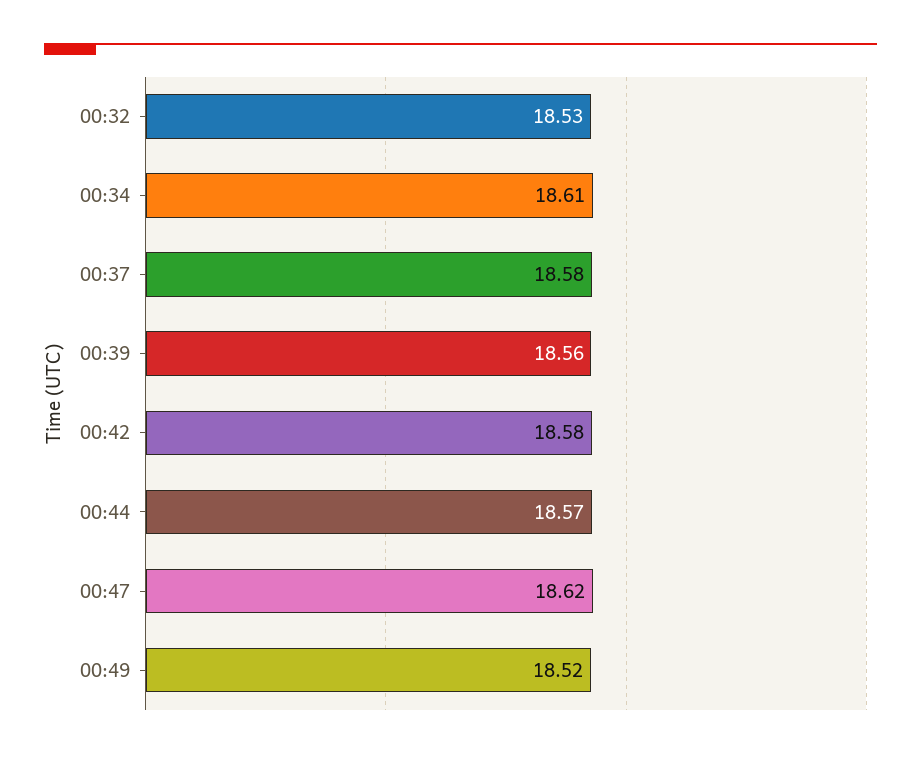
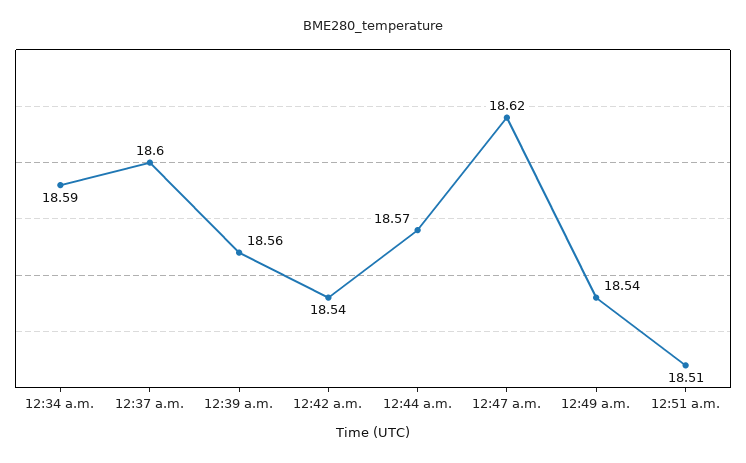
00:32: 18.53 -> none
00:34: 18.61 -> 18.59
00:37: 18.58 -> 18.6
00:42: 18.58 -> 18.54
00:49: 18.52 -> 18.54
12:51 a.m.: none -> 18.51

